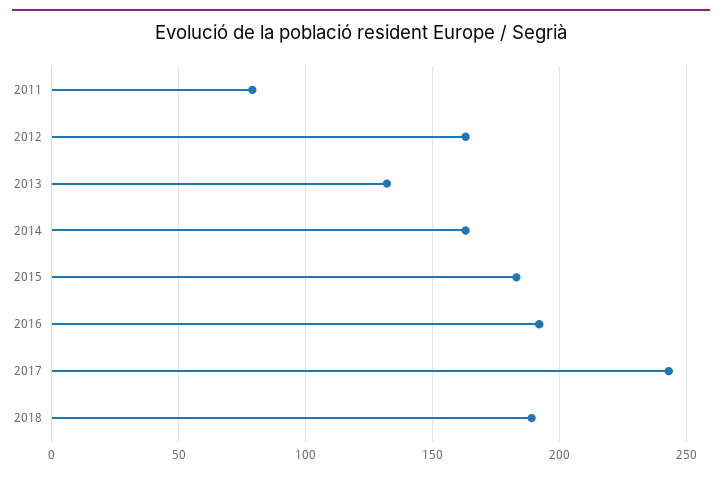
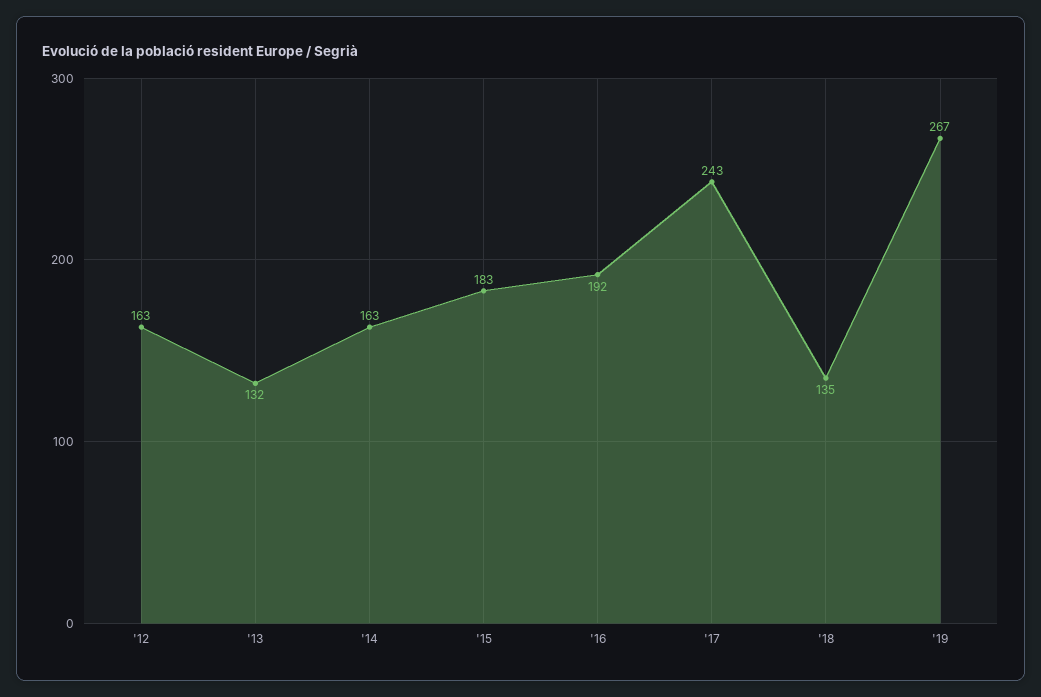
2011: 80 -> none
2018: 190 -> 135
'19: none -> 267

